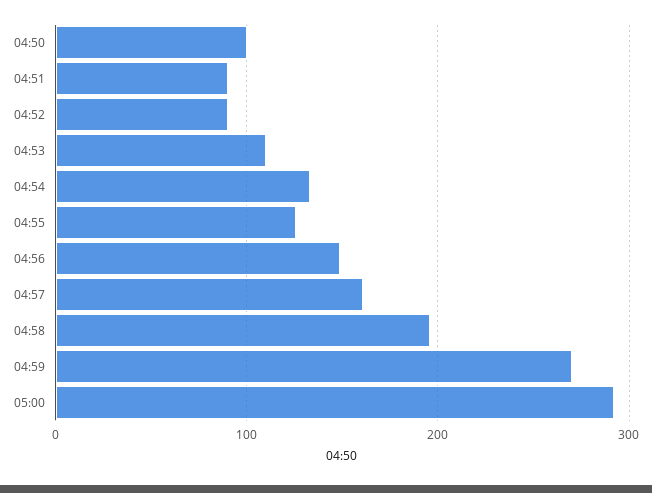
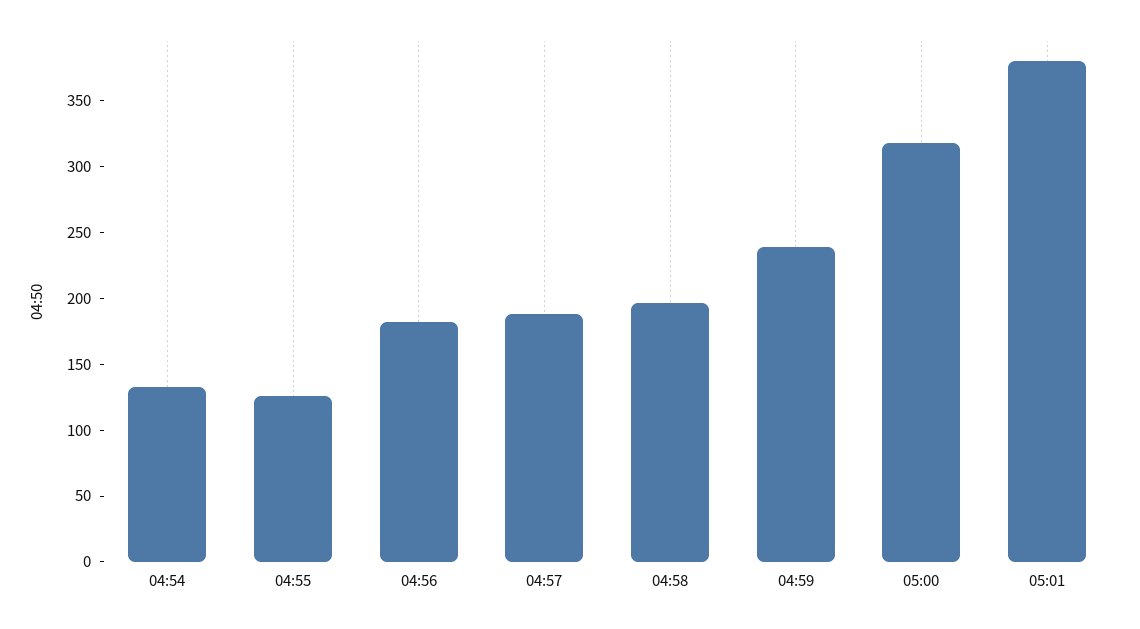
04:50: 100 -> none
04:51: 90 -> none
04:52: 90 -> none
04:53: 110 -> none
04:56: 150 -> 180
04:57: 160 -> 190
04:59: 270 -> 240
05:00: 290 -> 320
05:01: none -> 380

